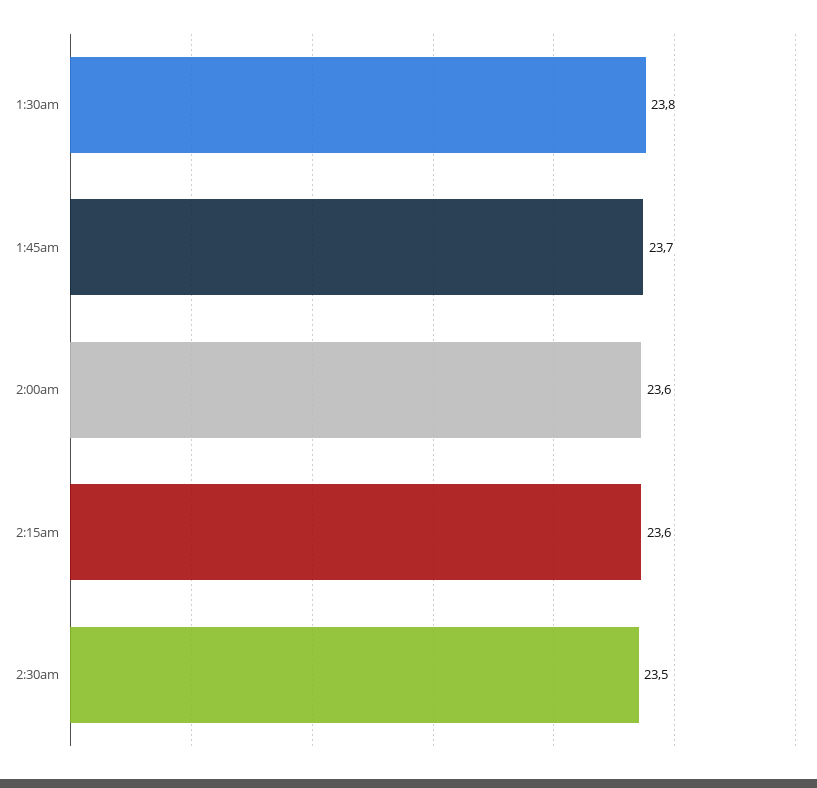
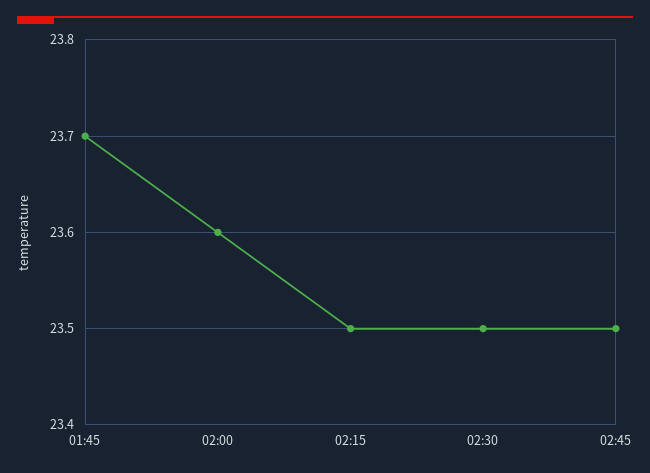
1:30am: 23.8 -> none
2:15am: 23.6 -> 23.5
02:45: none -> 23.5

